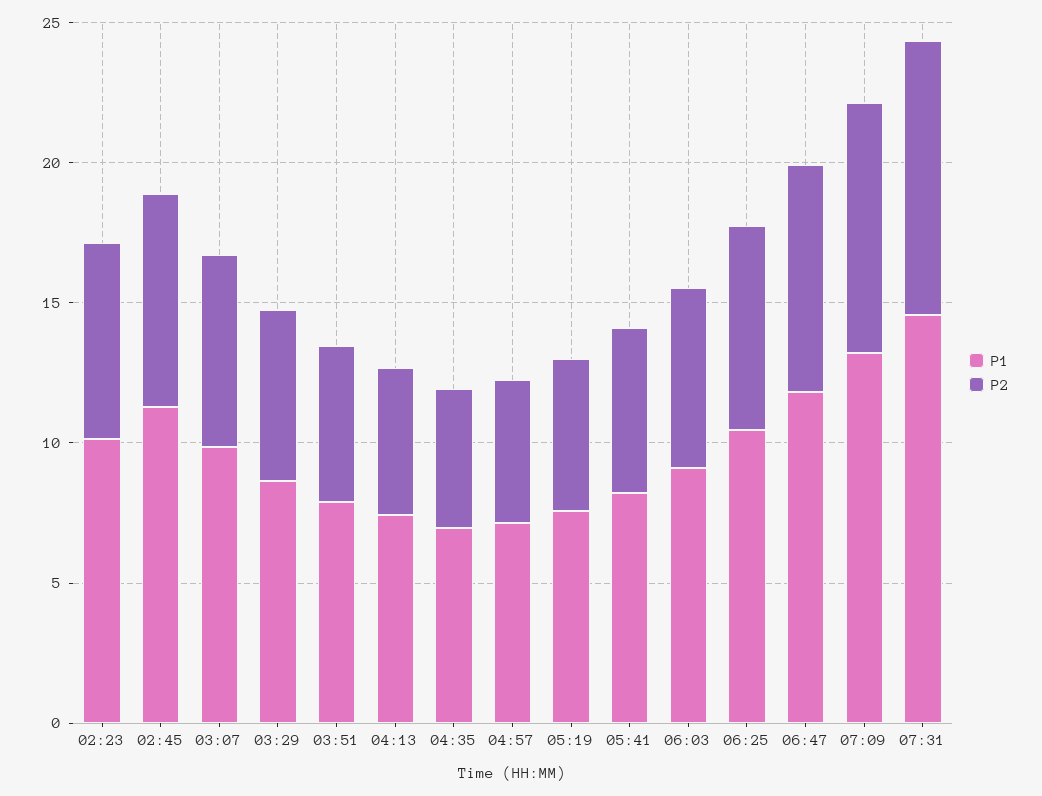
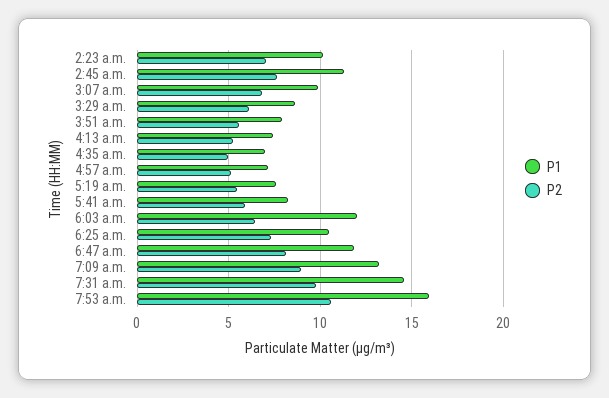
P1, 06:03: 9 -> 12
P1, 7:53 a.m.: none -> 16
P2, 7:53 a.m.: none -> 10.5

